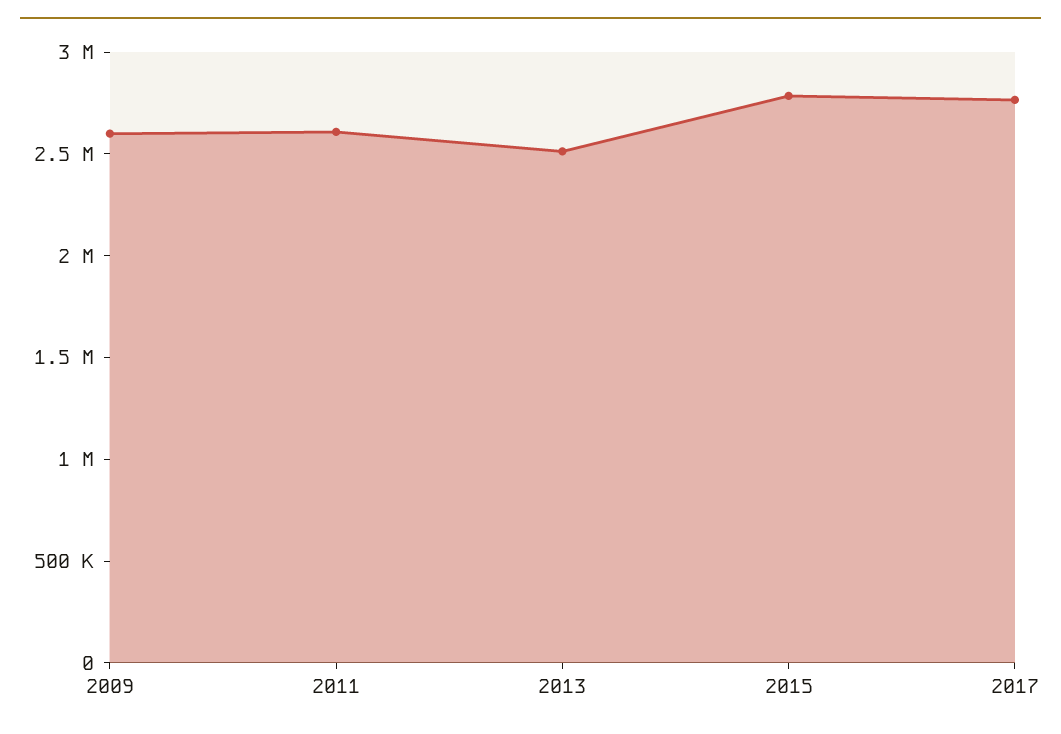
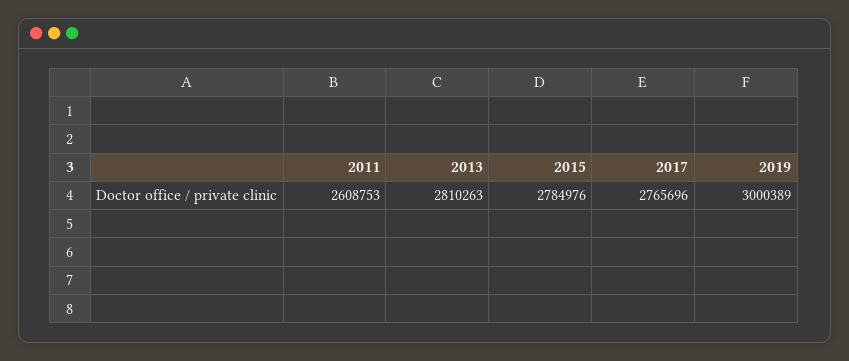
2009: 2600000 -> none
2013: 2500000 -> 2810263
2019: none -> 3000389

